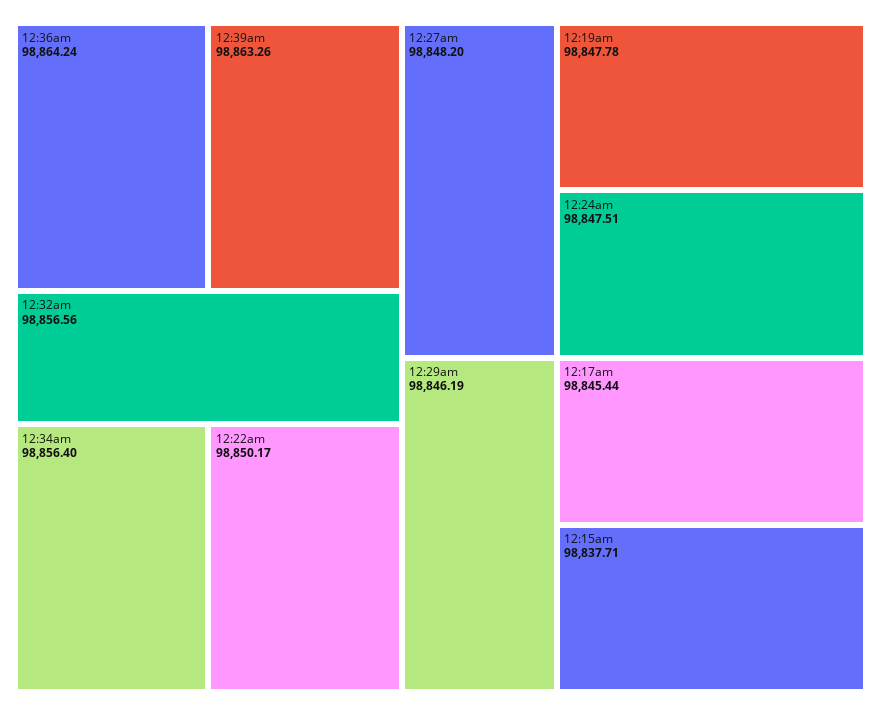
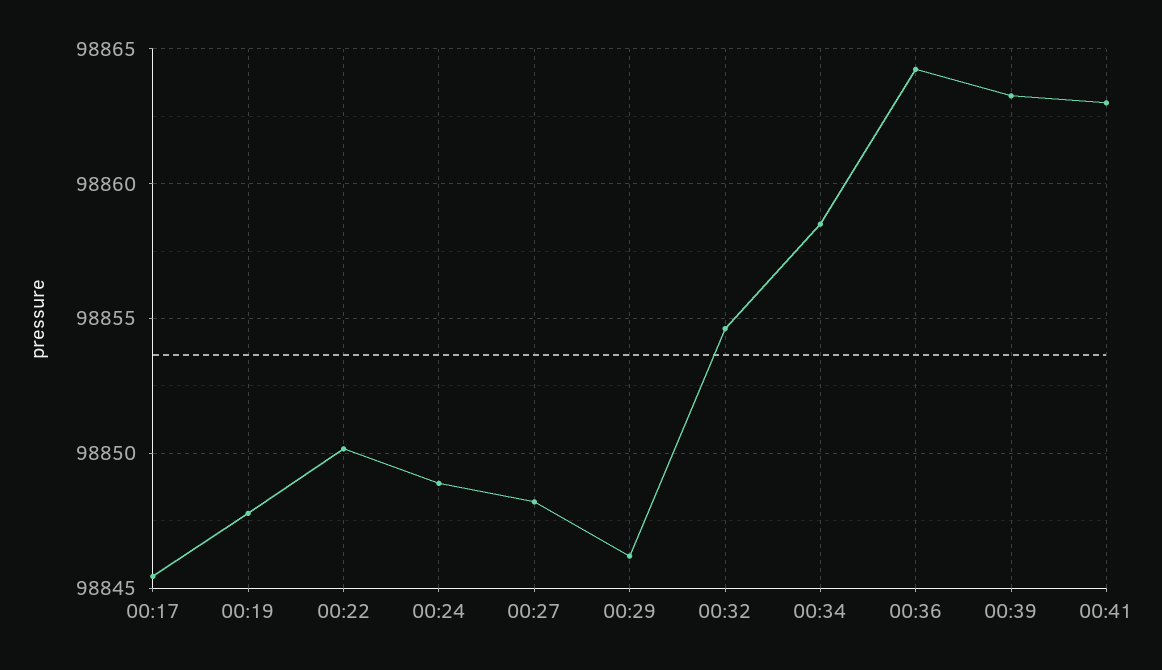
12:32am: 98856.56 -> 98854.5
12:34am: 98856.4 -> 98858.5
12:24am: 98847.51 -> 98849
12:15am: 98837.71 -> none
00:41: none -> 98863

